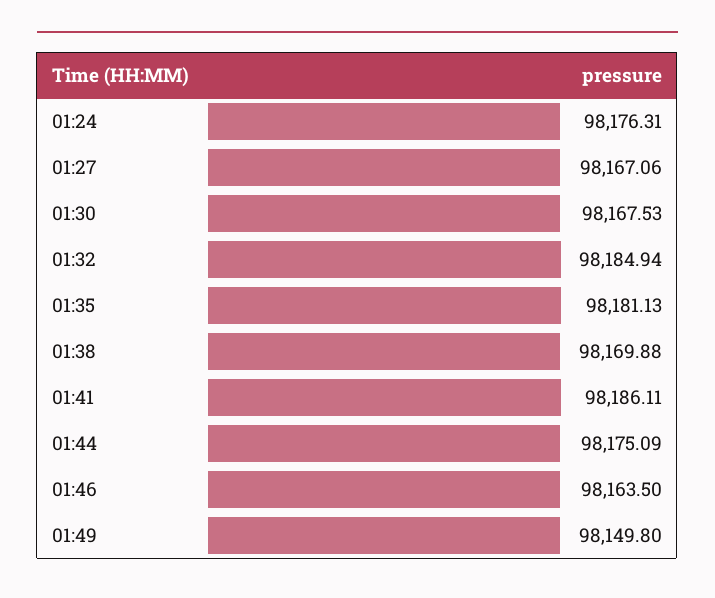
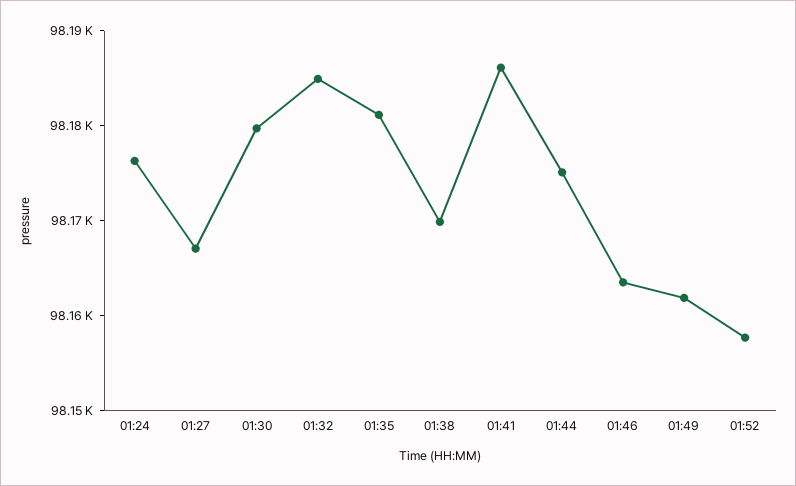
01:30: 98167.53 -> 98180
01:49: 98149.8 -> 98162
01:52: none -> 98158

